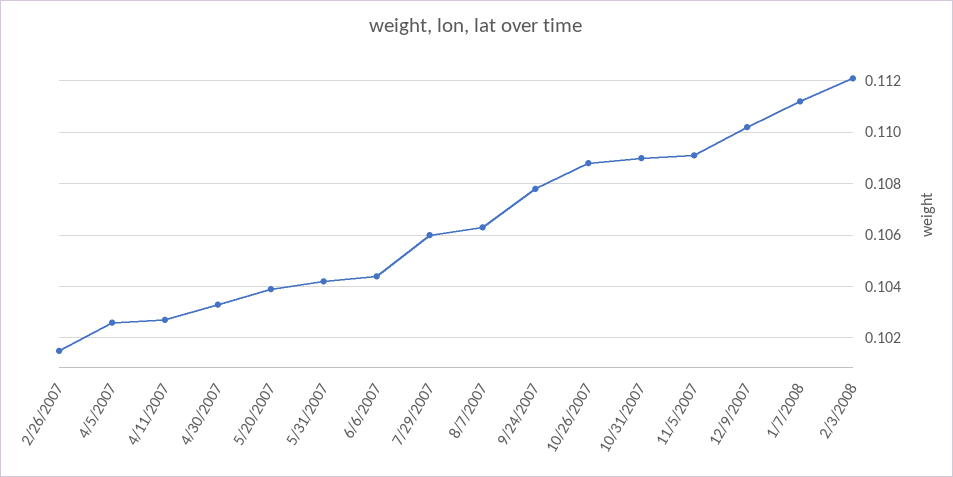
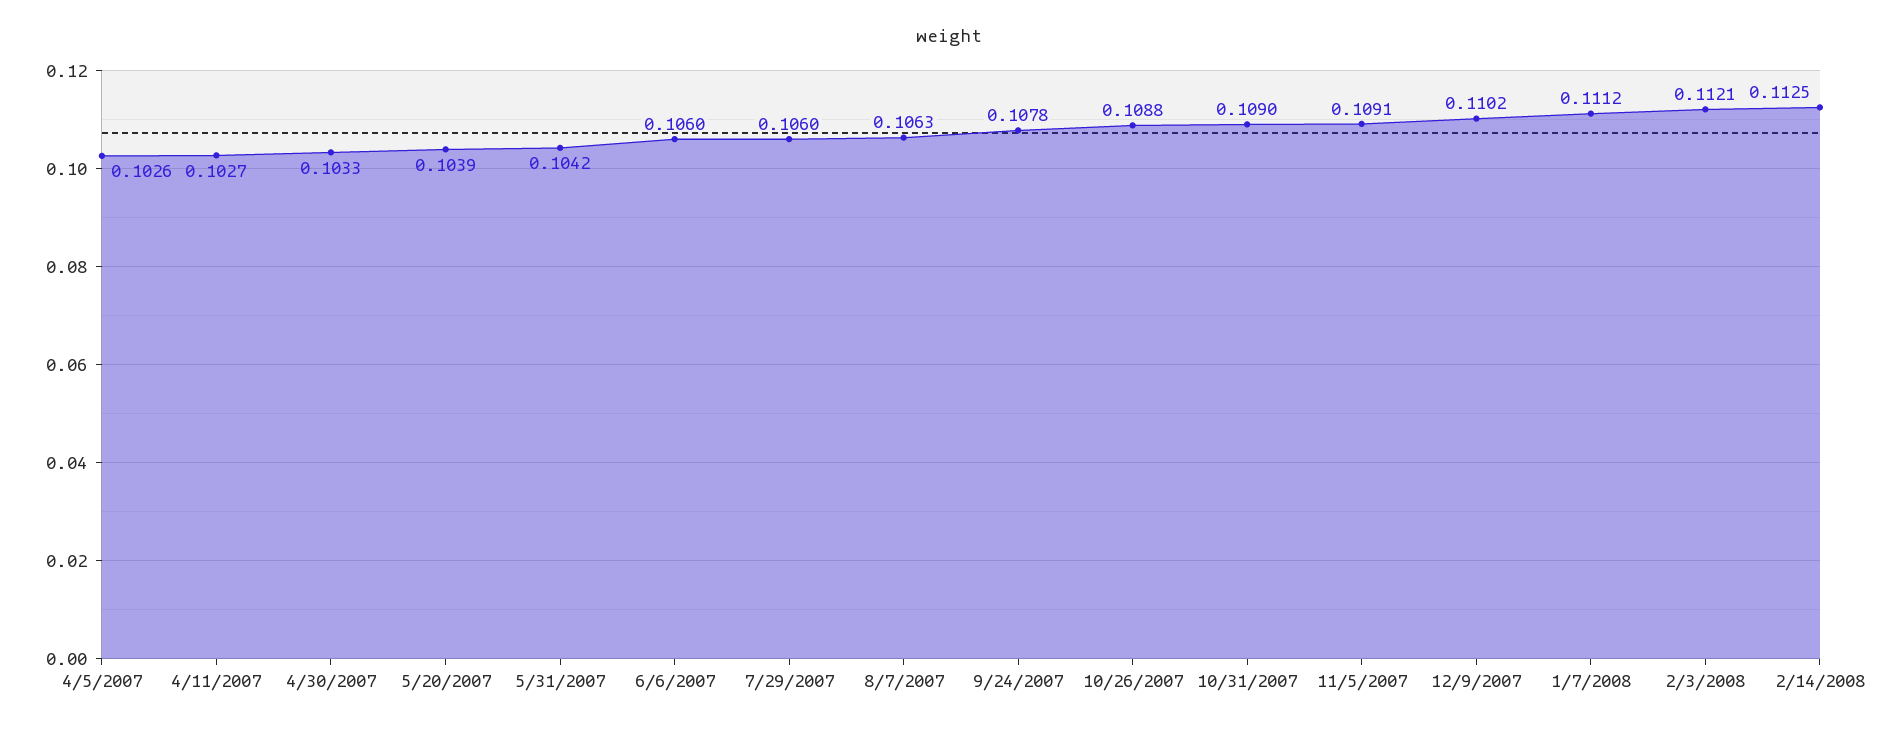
2/26/2007: 0.1015 -> none
6/6/2007: 0.1045 -> 0.106
2/14/2008: none -> 0.1125

